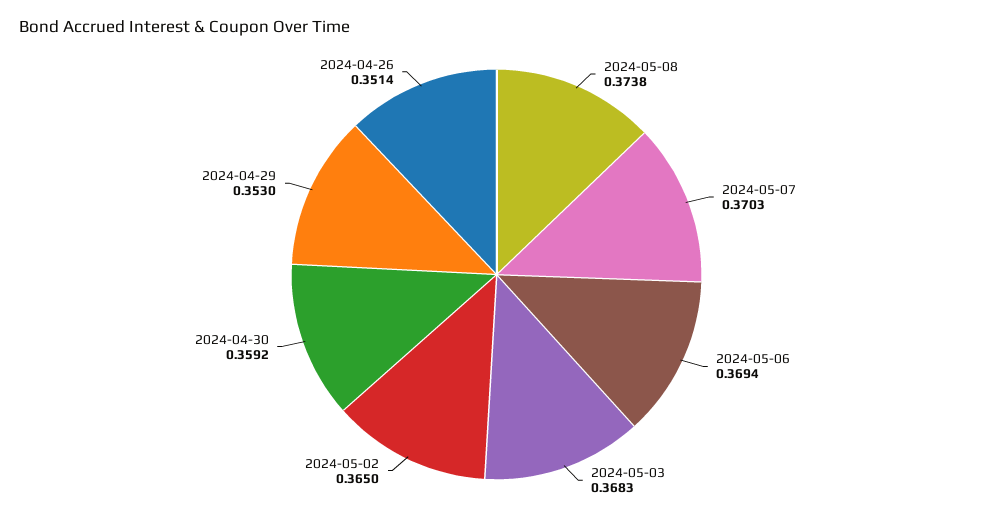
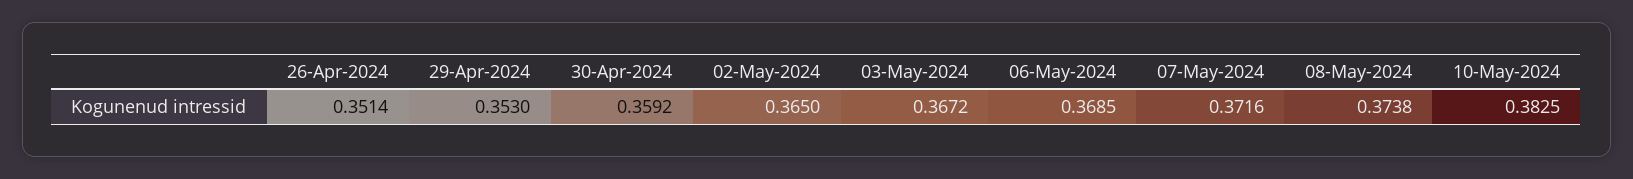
2024-05-07: 0.3703 -> 0.3716
2024-05-06: 0.3694 -> 0.3685
2024-05-03: 0.3683 -> 0.3672
10-May-2024: none -> 0.3825

